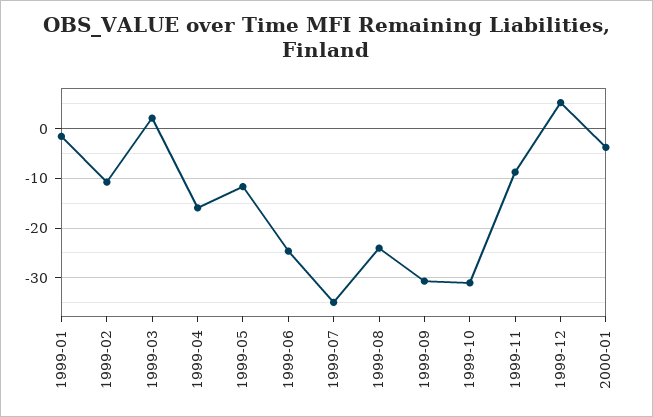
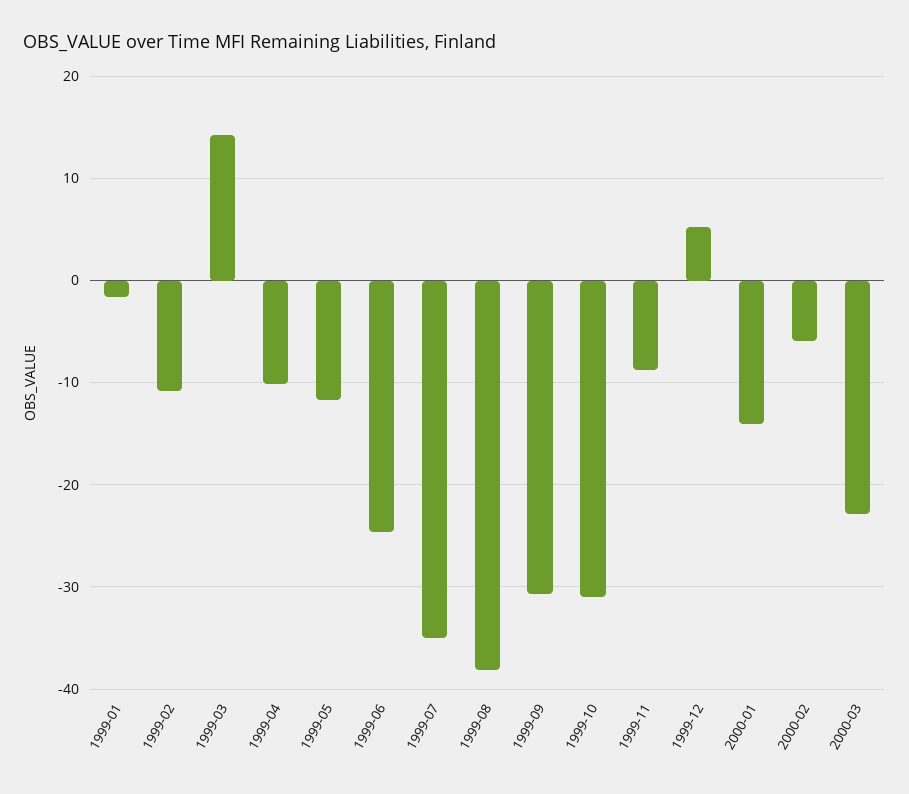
1999-03: 2 -> 14
1999-04: -16 -> -10
1999-08: -24 -> -38
2000-01: -4 -> -14
2000-02: none -> -6
2000-03: none -> -23

